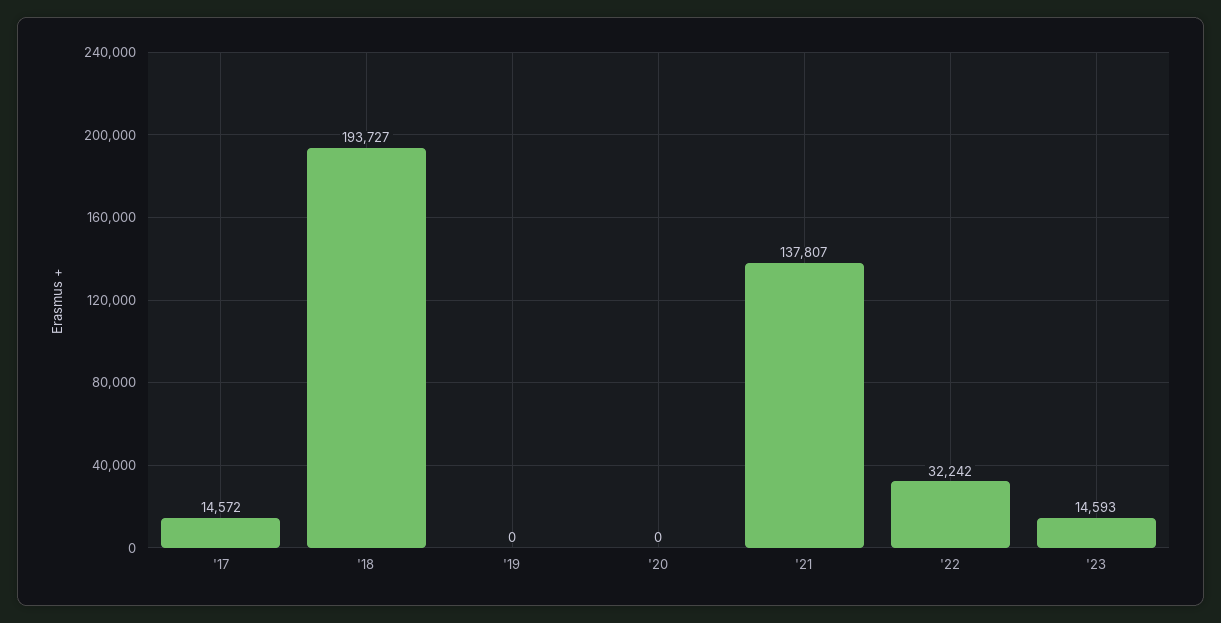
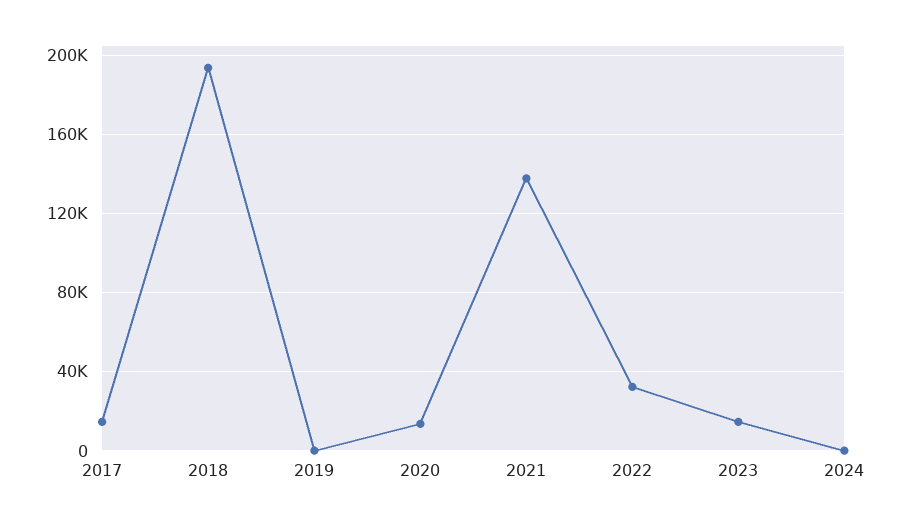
'20: 0 -> 15000
2024: none -> 0

